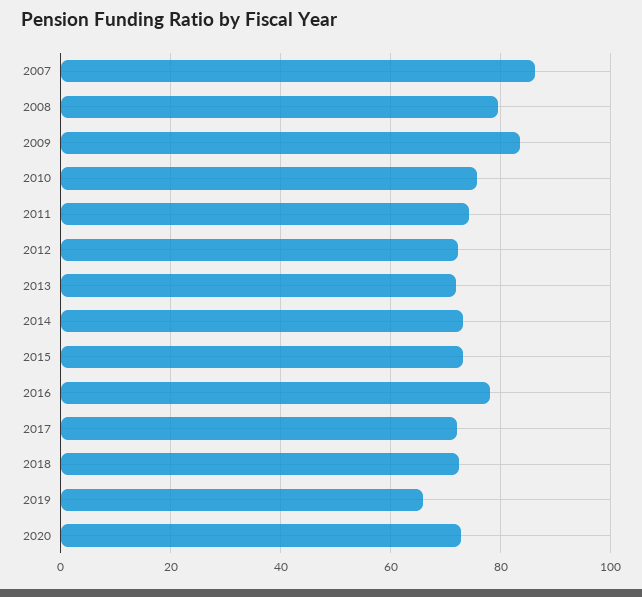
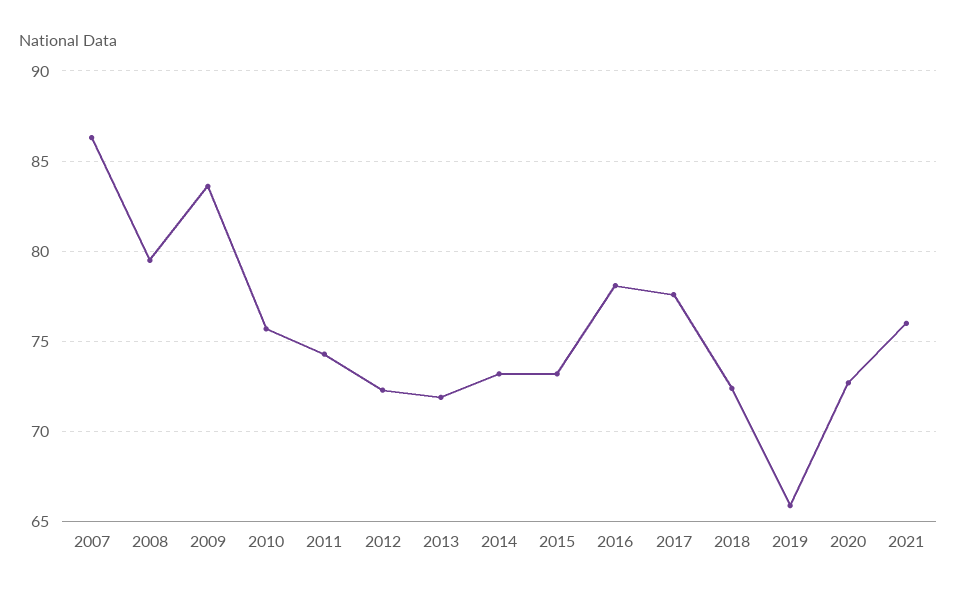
2017: 72 -> 77.5
2021: none -> 76

